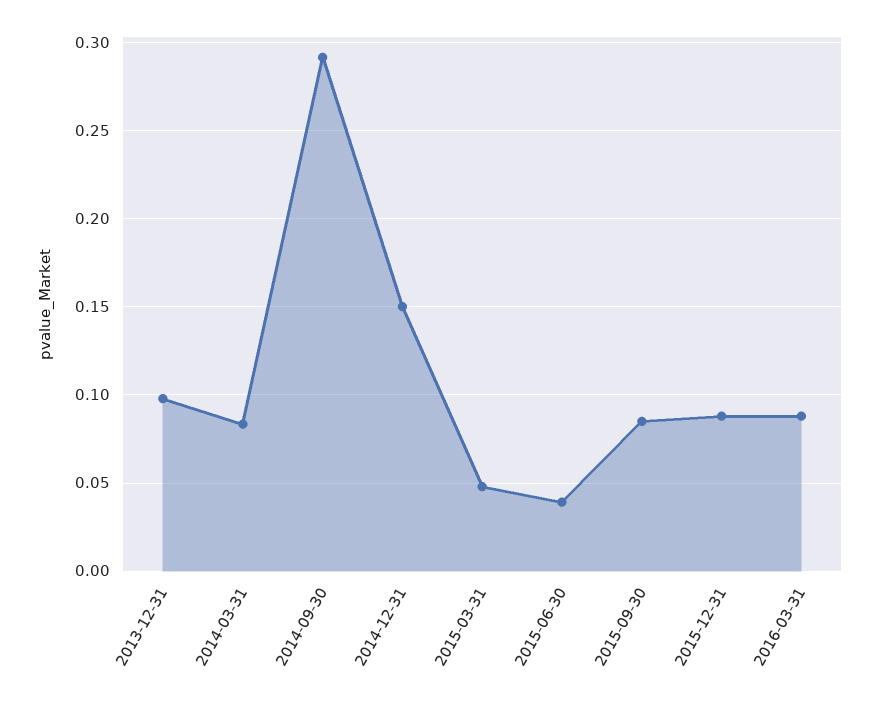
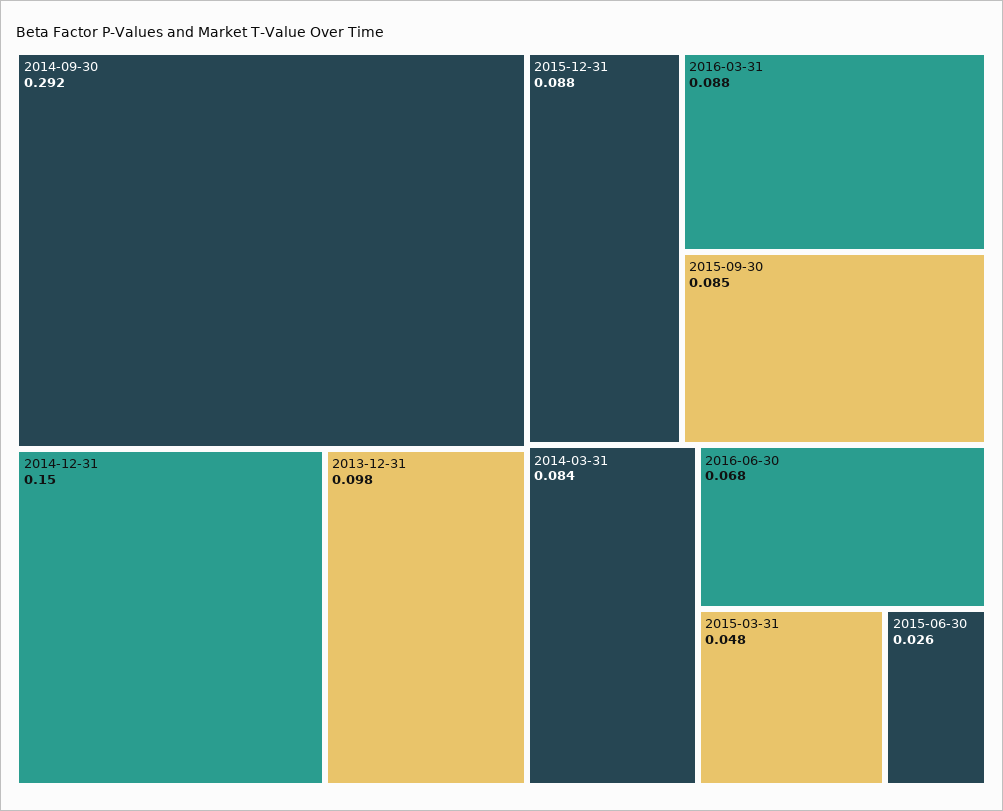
2015-06-30: 0.04 -> 0.026
2016-06-30: none -> 0.068

